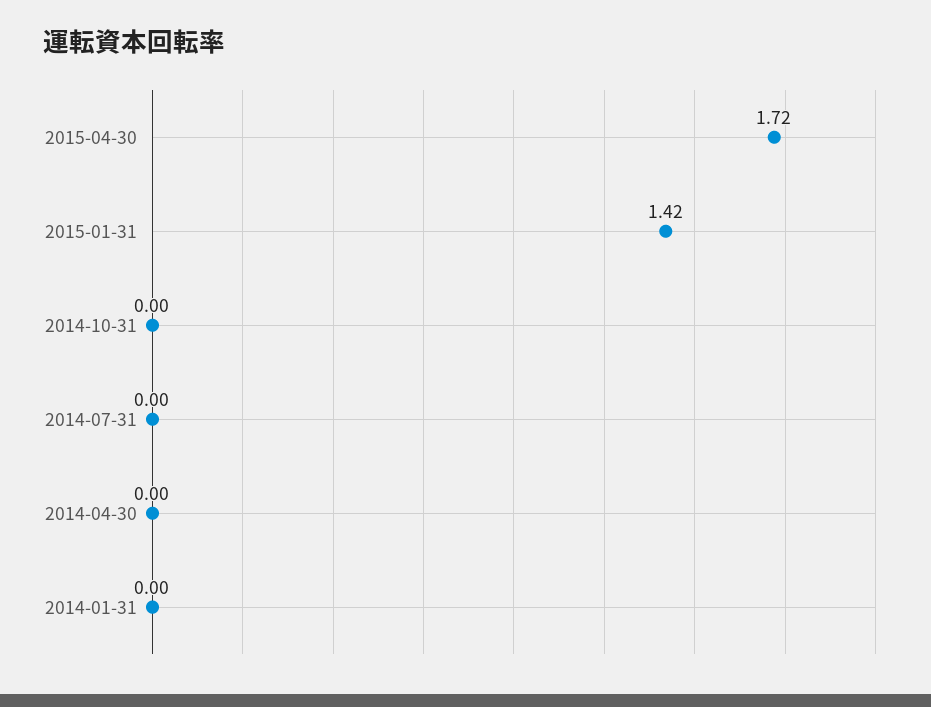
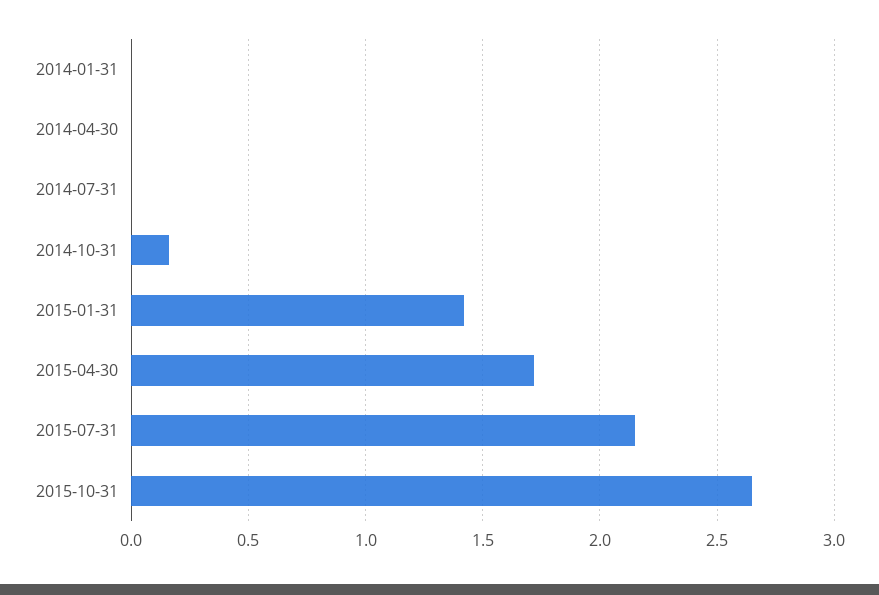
2014-10-31: 0 -> 0.15
2015-07-31: none -> 2.15
2015-10-31: none -> 2.65

